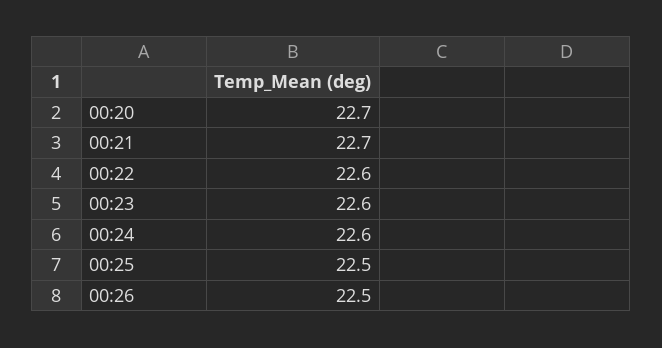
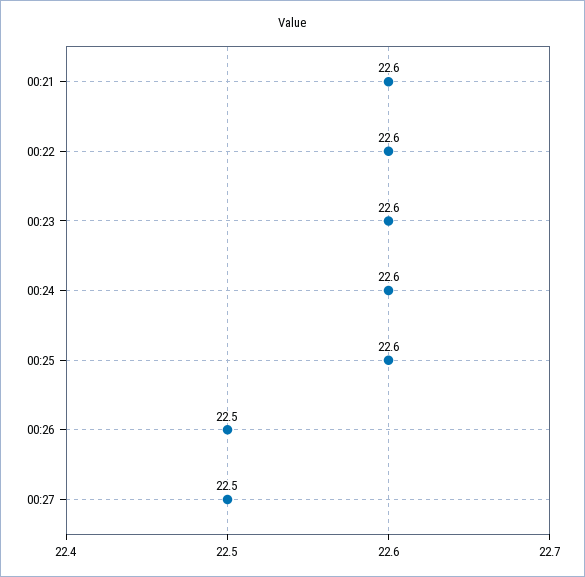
00:20: 22.7 -> none
00:21: 22.7 -> 22.6
00:25: 22.5 -> 22.6
00:27: none -> 22.5

